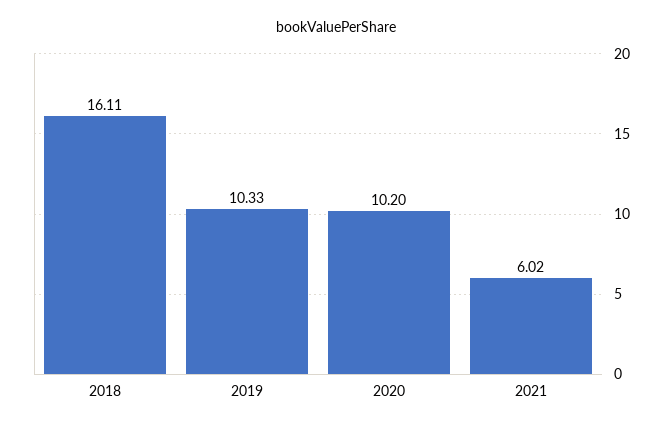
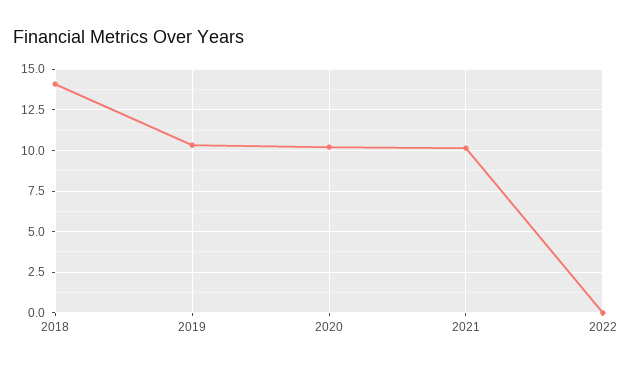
2018: 16.11 -> 14
2021: 6.02 -> 10
2022: none -> 0

